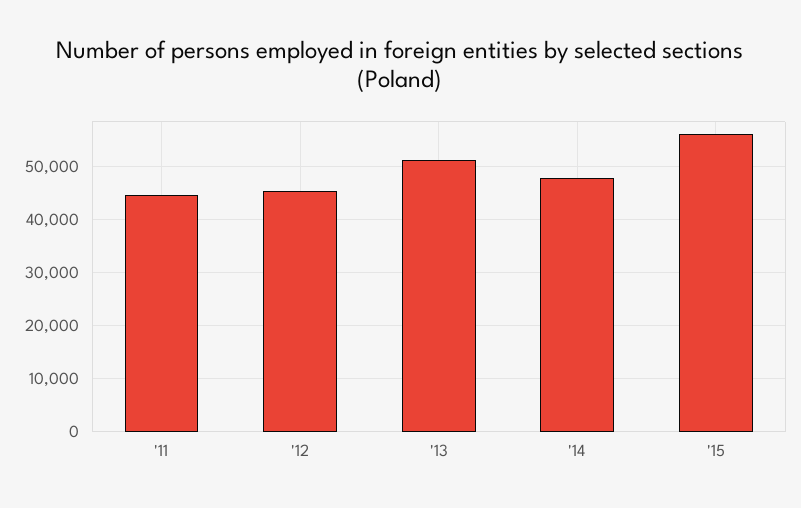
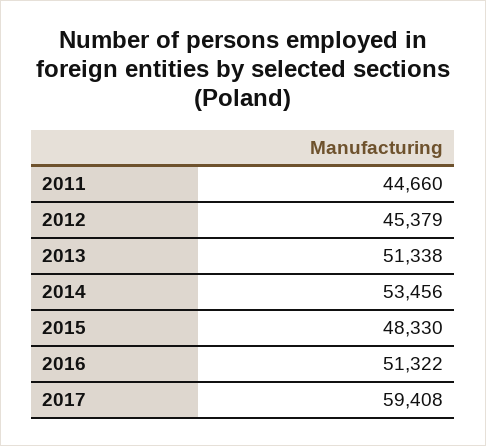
'14: 48000 -> 53456
'15: 56000 -> 48330
2016: none -> 51322
2017: none -> 59408

